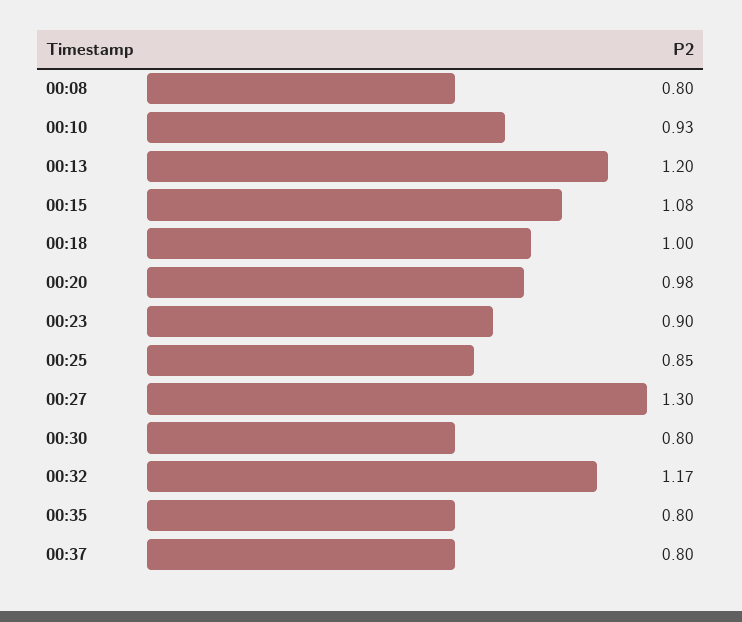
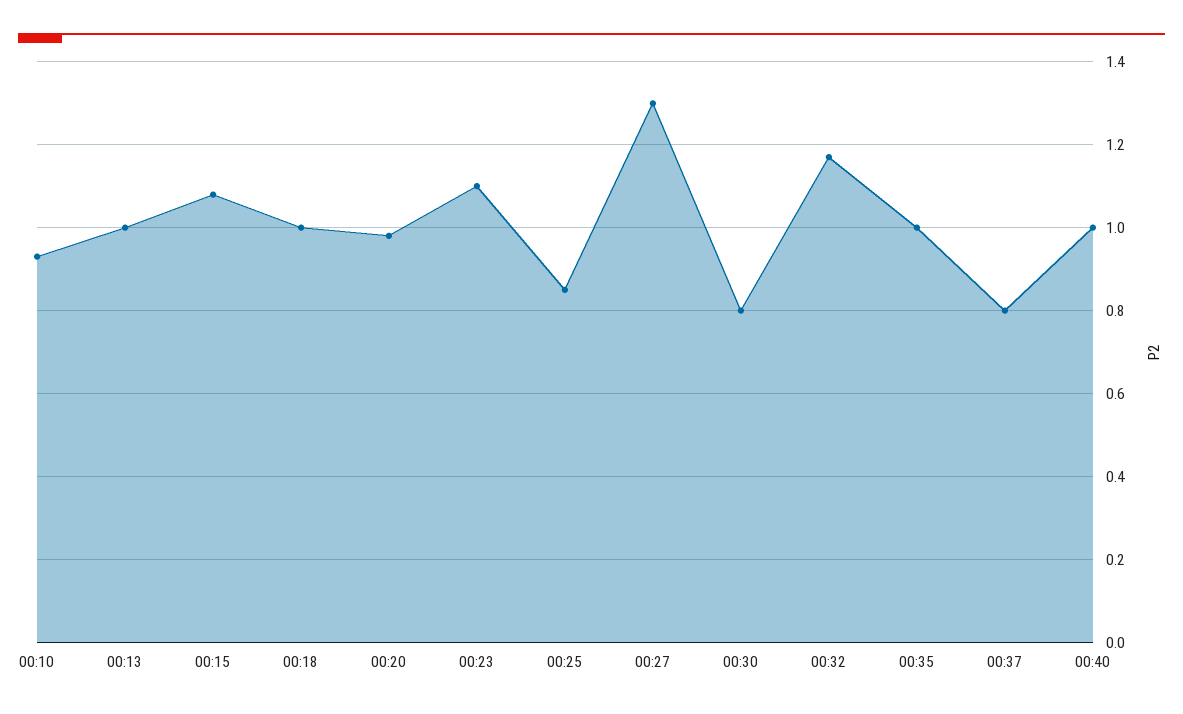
00:08: 0.8 -> none
00:13: 1.2 -> 1
00:23: 0.9 -> 1.1
00:35: 0.8 -> 1
00:40: none -> 1

